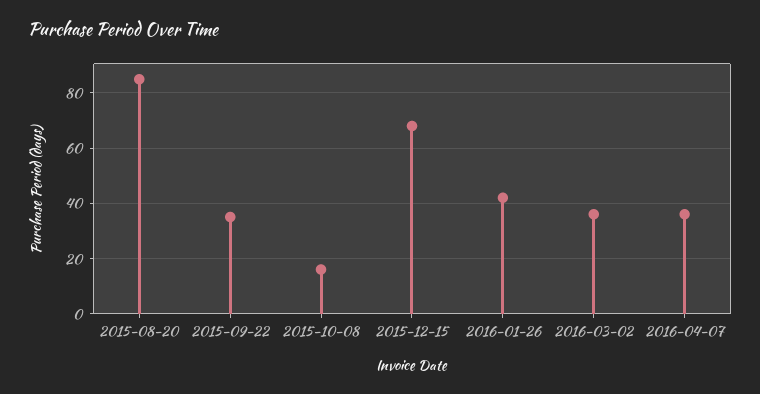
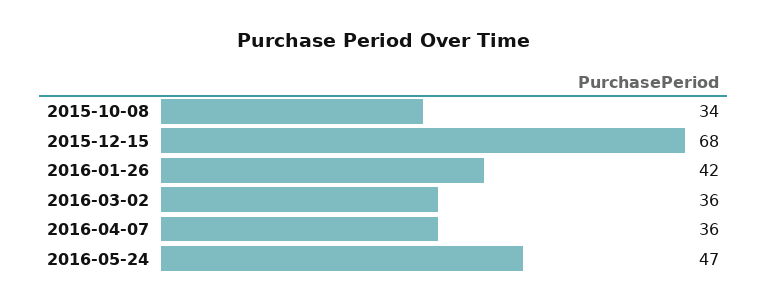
2015-08-20: 85 -> none
2015-09-22: 35 -> none
2015-10-08: 15 -> 34
2016-05-24: none -> 47

